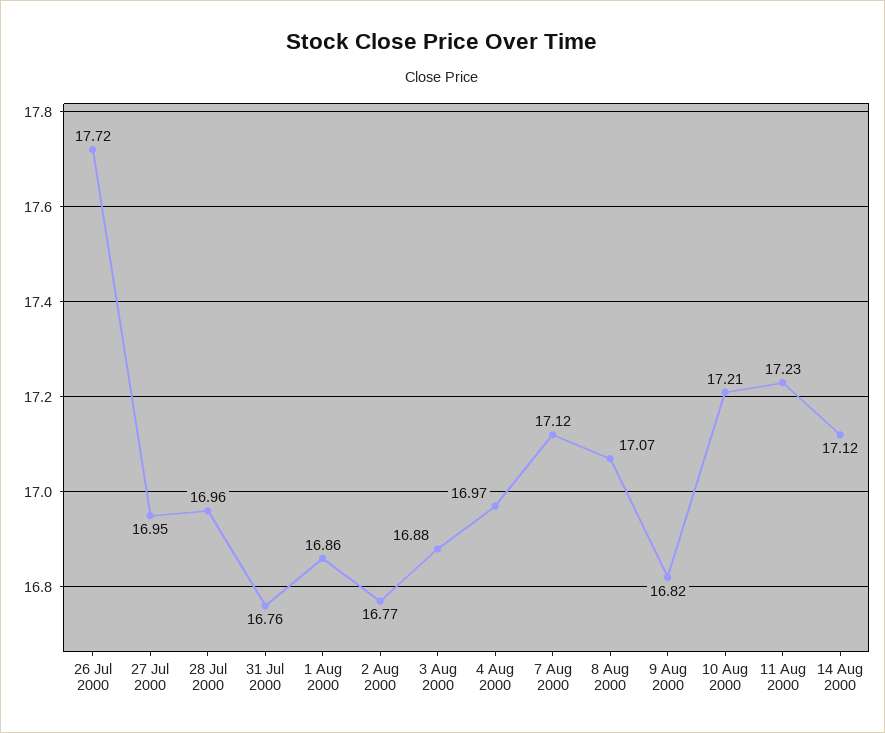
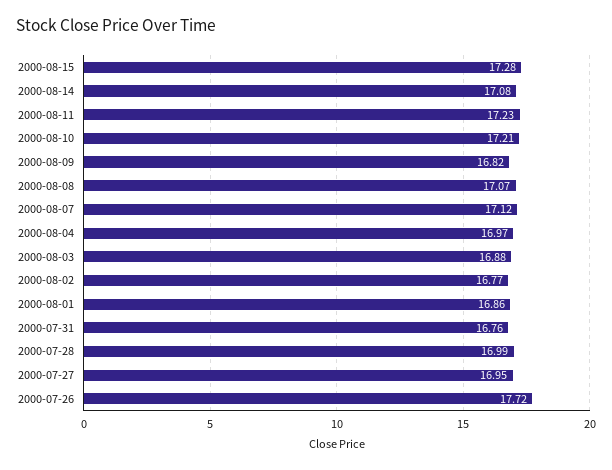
28 Jul 2000: 16.96 -> 16.99
14 Aug 2000: 17.12 -> 17.08
2000-08-15: none -> 17.28

